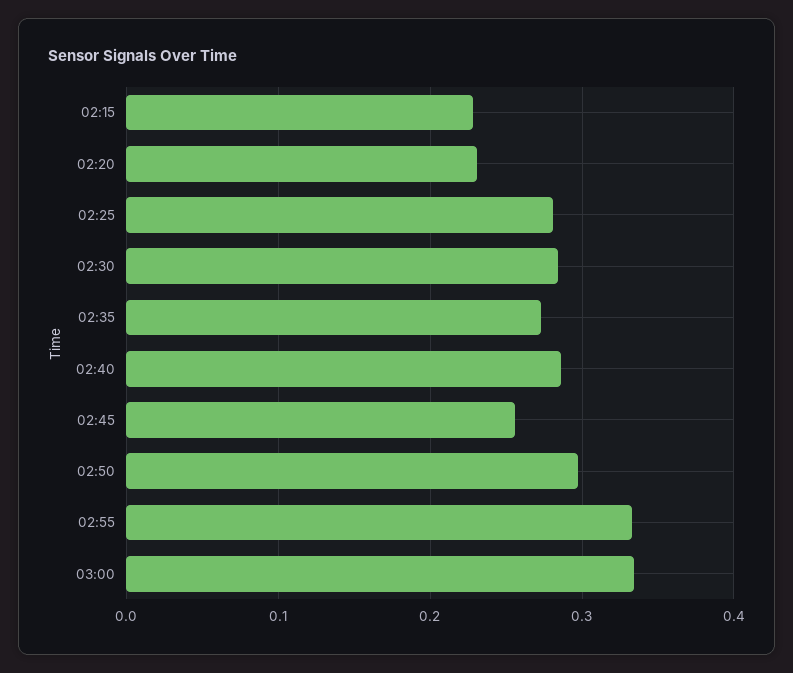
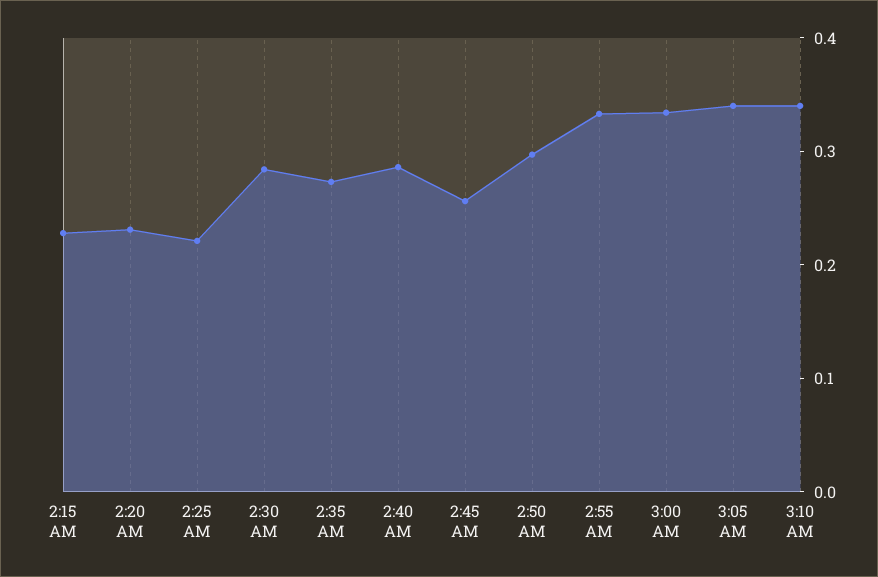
02:25: 0.28 -> 0.22
3:05 AM: none -> 0.34
3:10 AM: none -> 0.34

